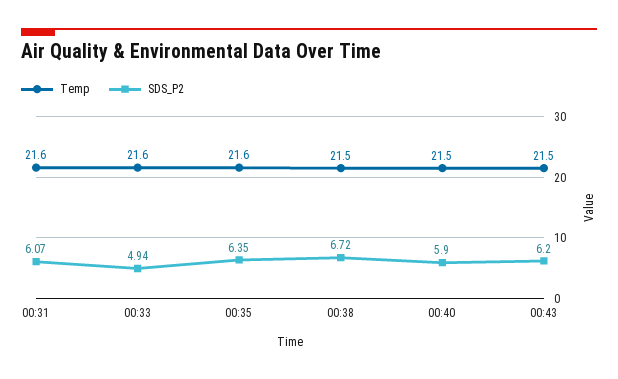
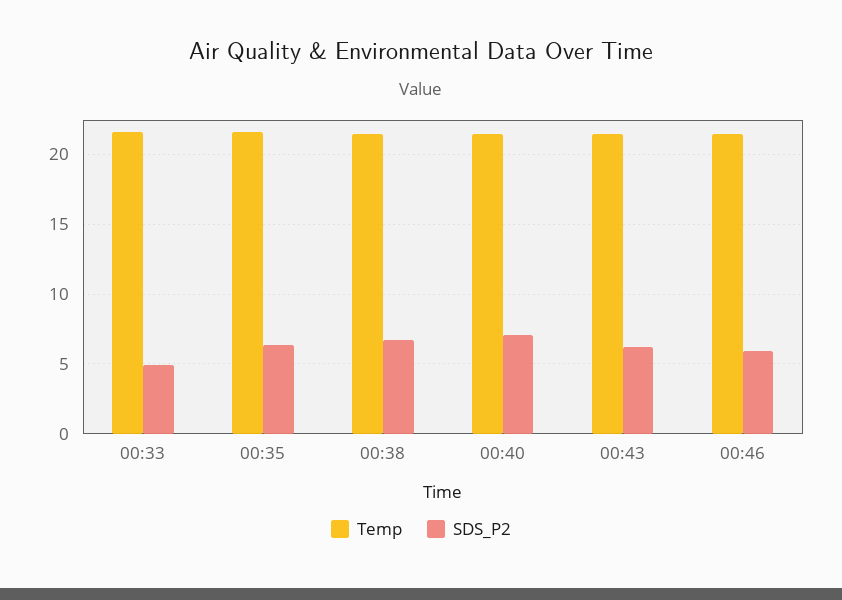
Temp, 00:31: 21.6 -> none
SDS_P2, 00:31: 6.07 -> none
SDS_P2, 00:40: 5.9 -> 7
Temp, 00:46: none -> 21.5
SDS_P2, 00:46: none -> 6

